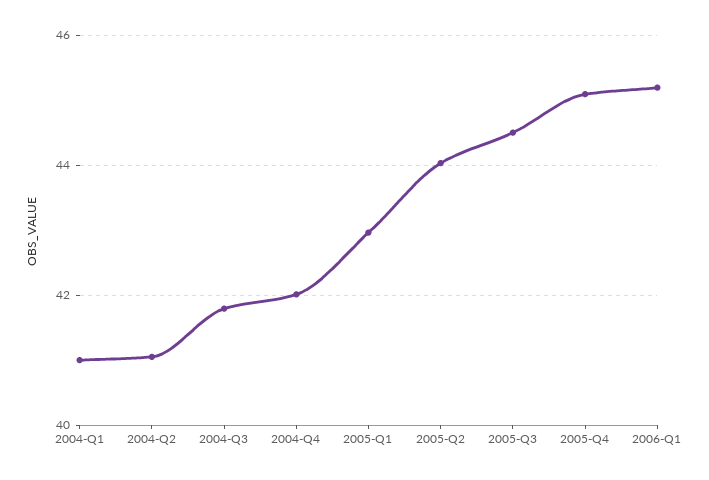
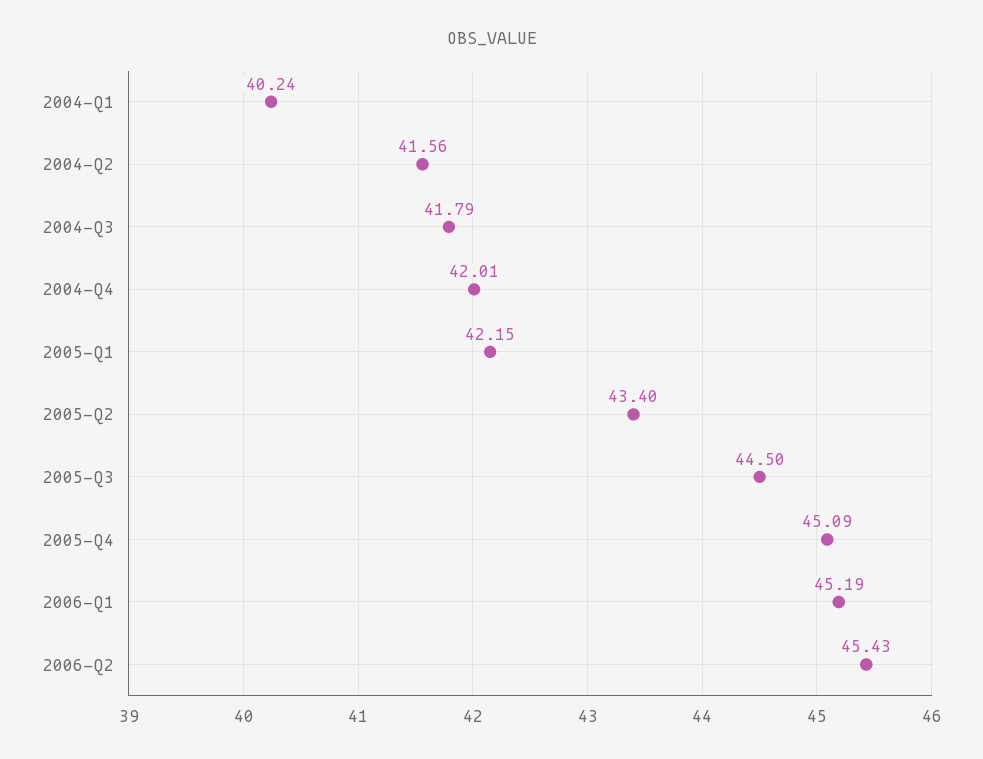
2004-Q1: 41 -> 40.24
2004-Q2: 41 -> 41.56
2005-Q1: 43 -> 42.15
2005-Q2: 44 -> 43.4
2006-Q2: none -> 45.43

